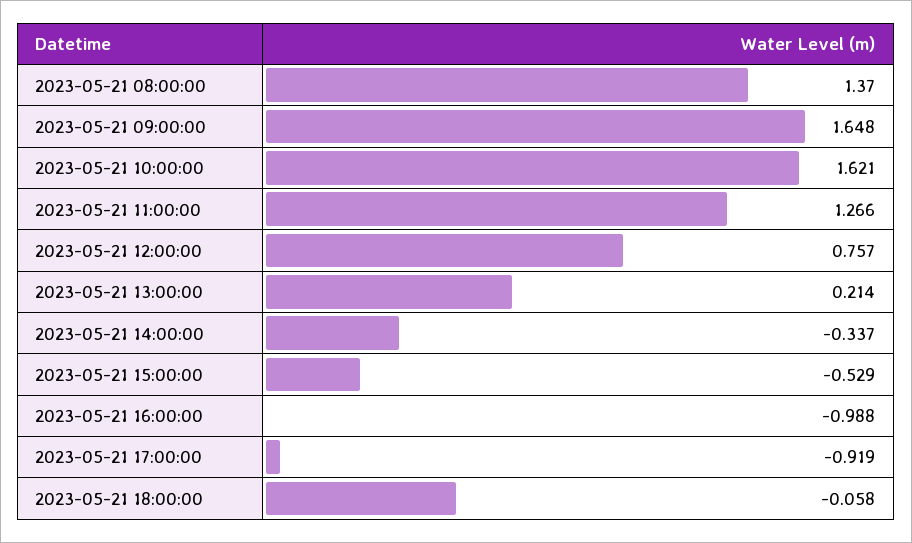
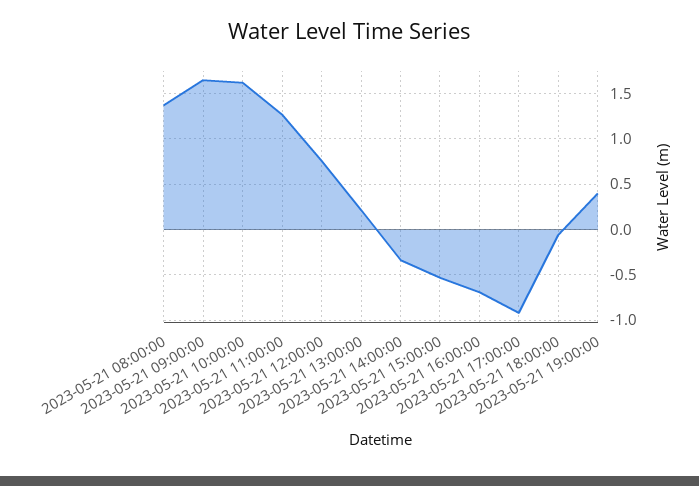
2023-05-21 16:00:00: -0.988 -> -0.7
2023-05-21 19:00:00: none -> 0.4

